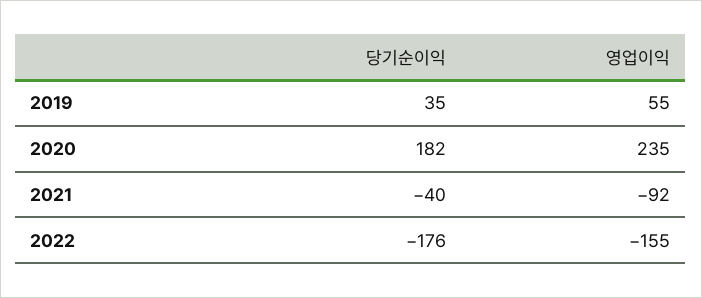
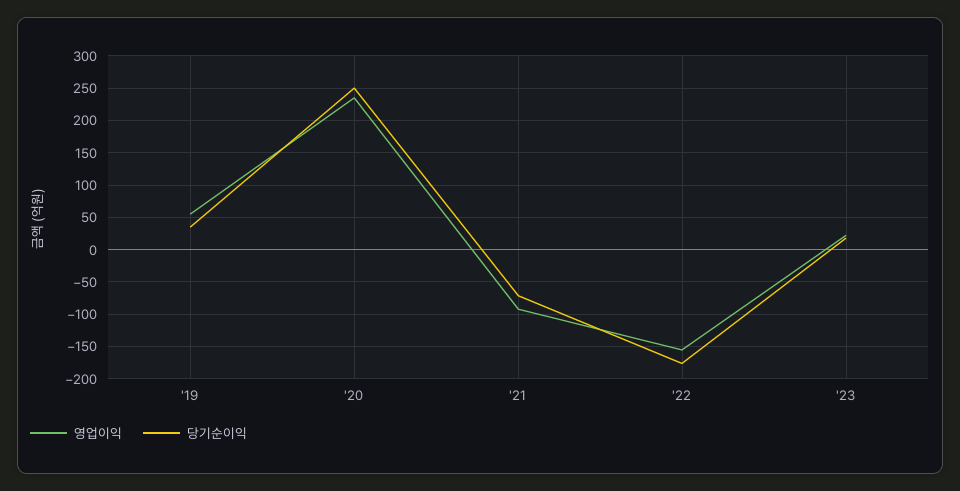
당기순이익, 2020: 182 -> 250
당기순이익, 2021: -40 -> -70
영업이익, '23: none -> 20
당기순이익, '23: none -> 20

